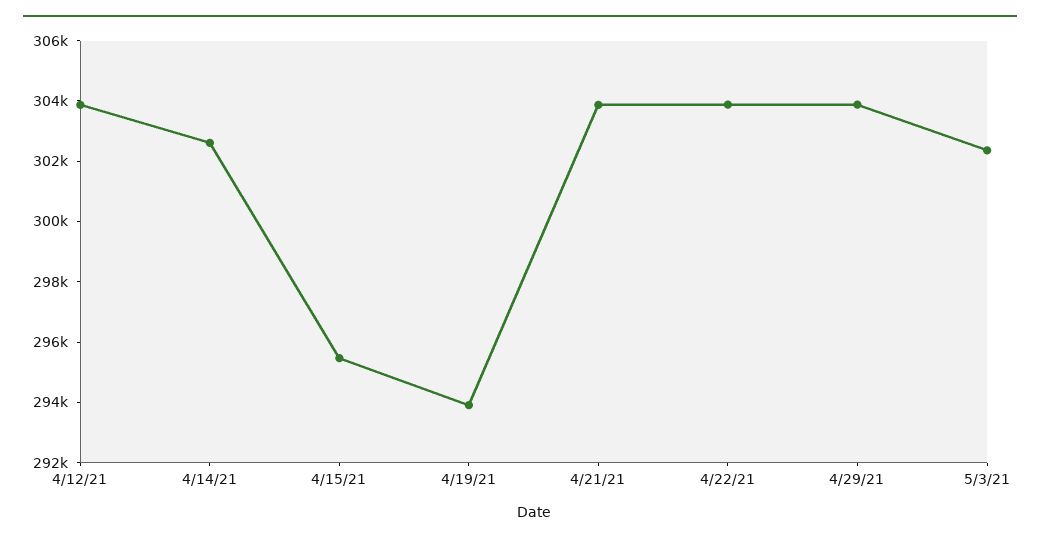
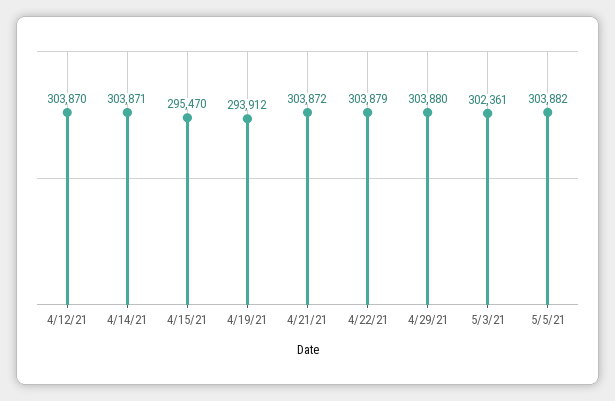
4/14/21: 302500 -> 303871
5/5/21: none -> 303882

